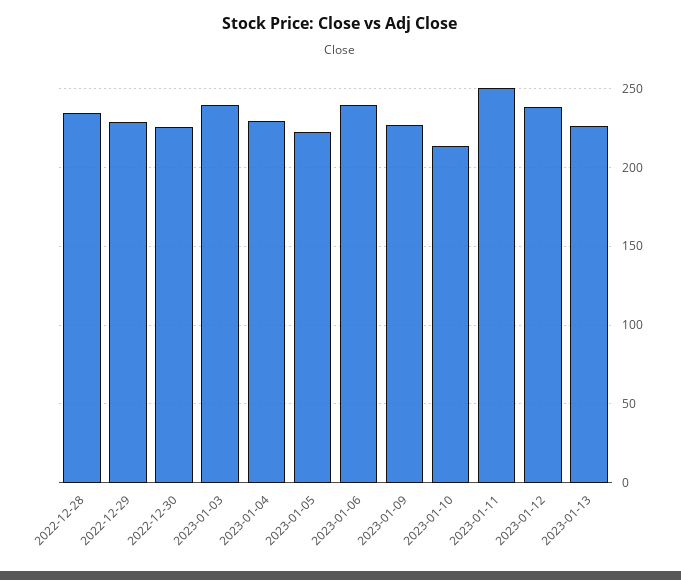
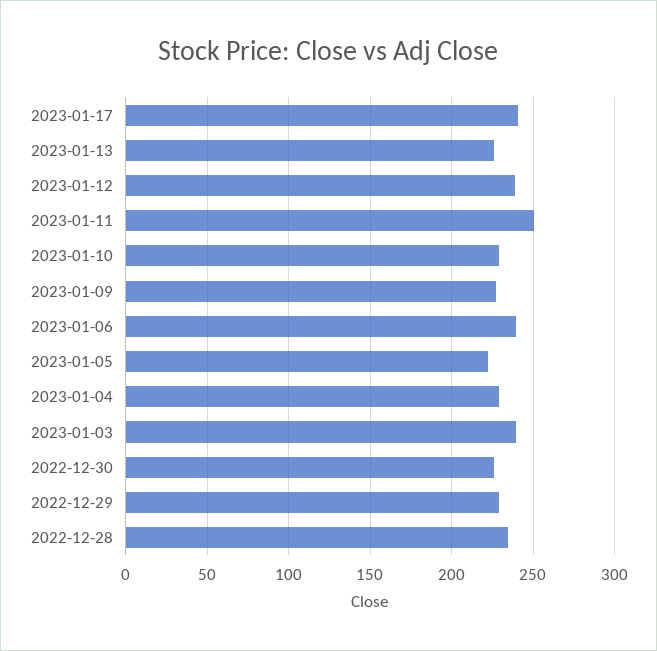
2023-01-10: 215 -> 230
2023-01-17: none -> 240

